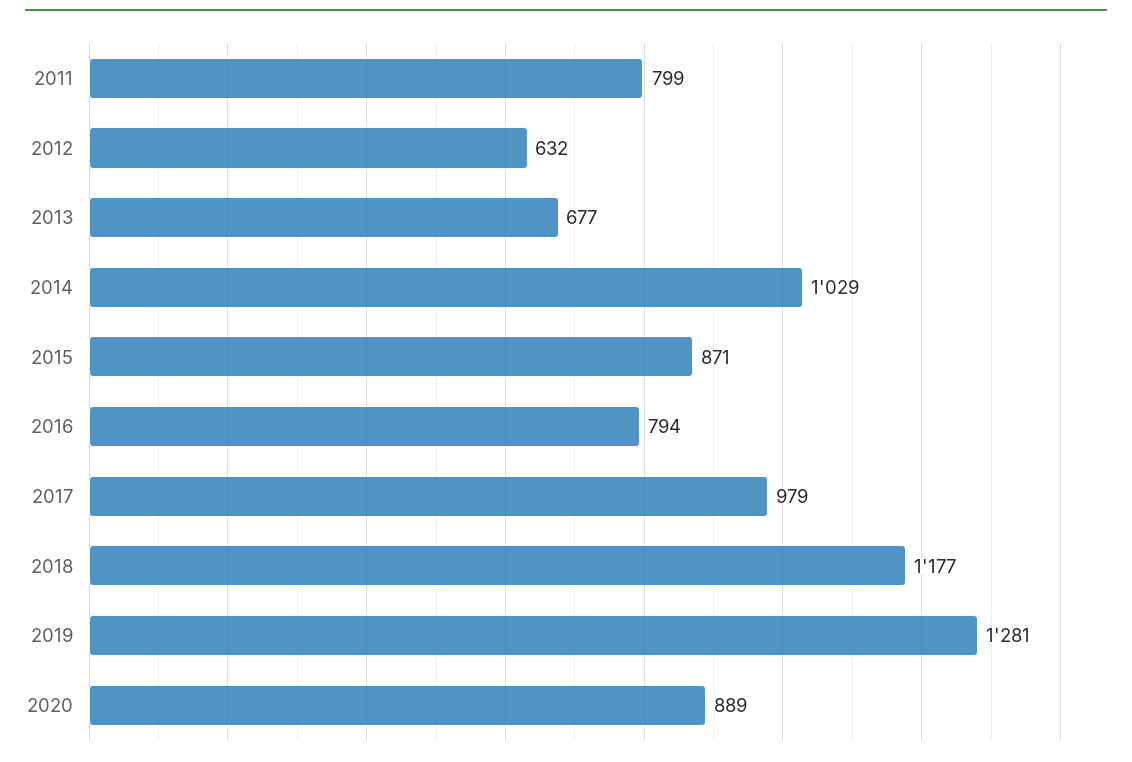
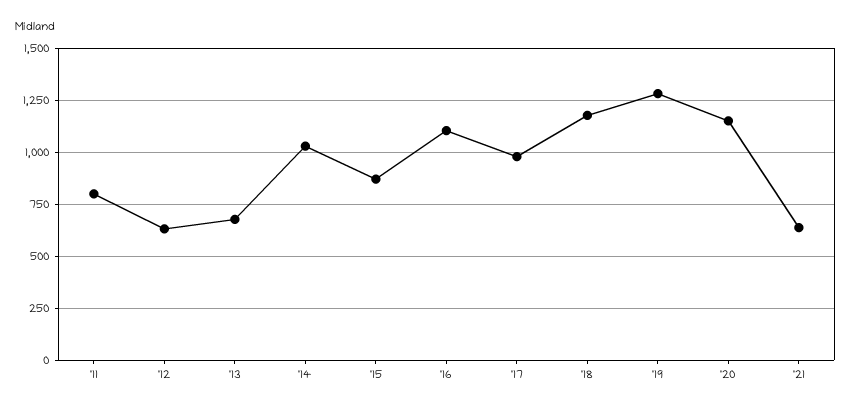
2016: 794 -> 1100
2020: 889 -> 1150
'21: none -> 650

